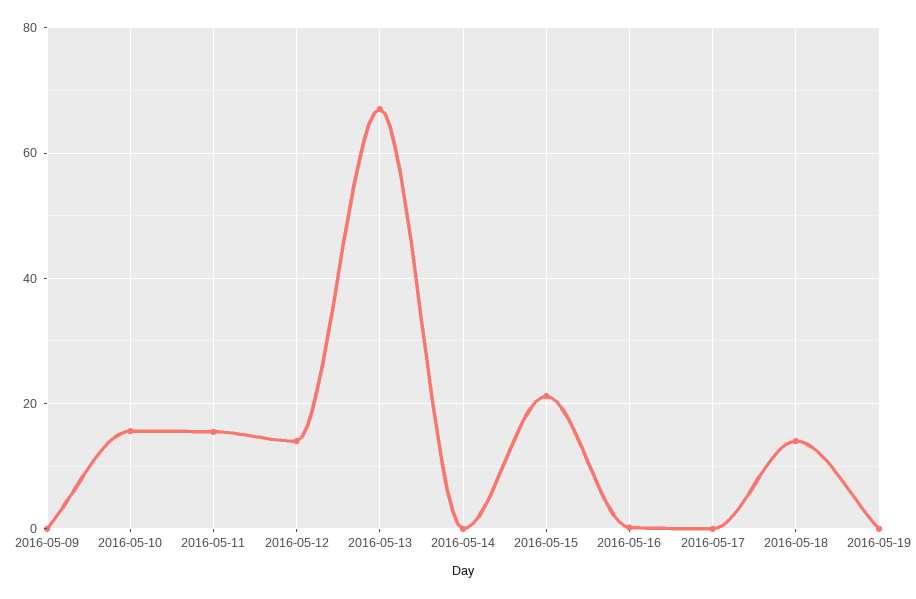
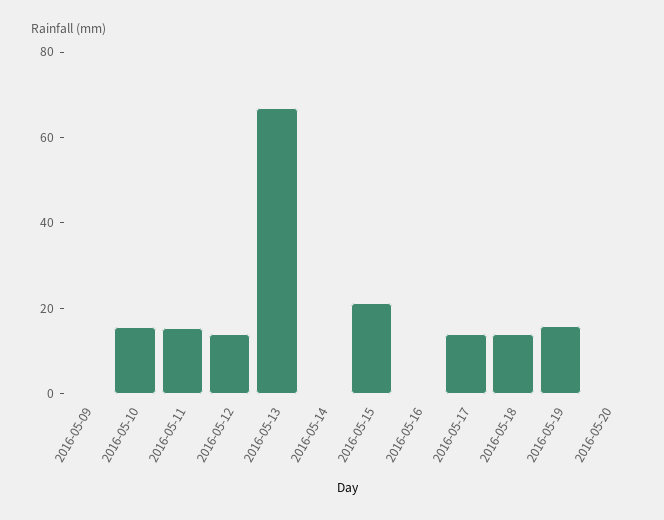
2016-05-17: 0 -> 15
2016-05-19: 0 -> 15
2016-05-20: none -> 0

